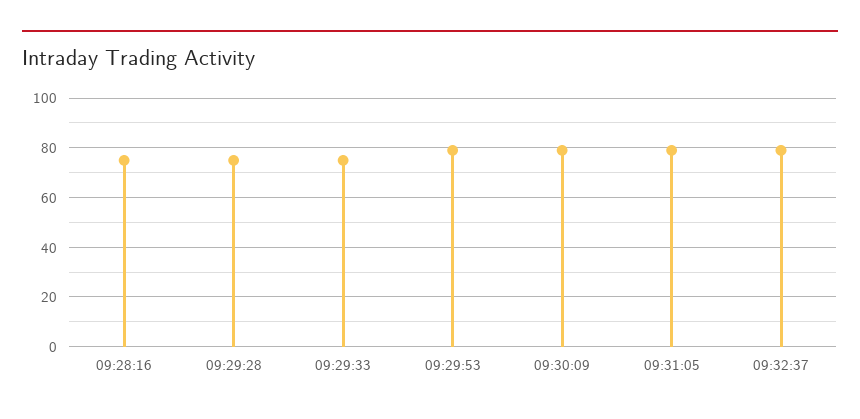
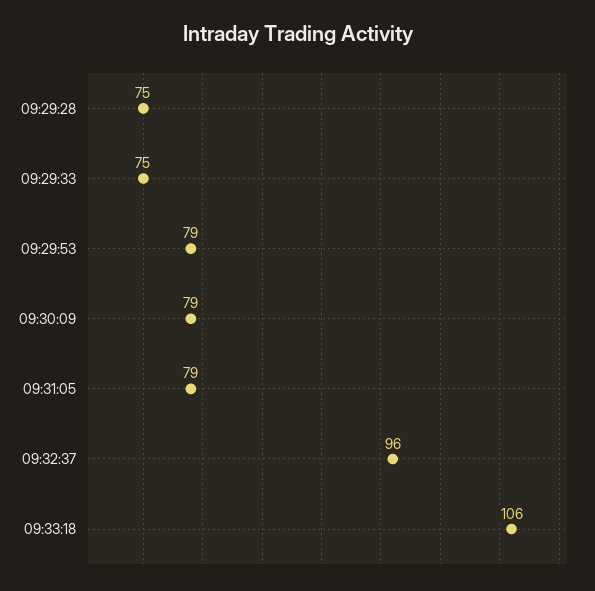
09:28:16: 75 -> none
09:32:37: 80 -> 96
09:33:18: none -> 106

